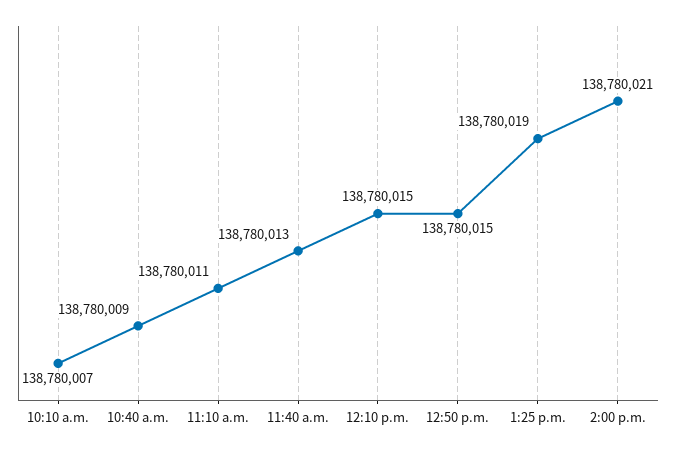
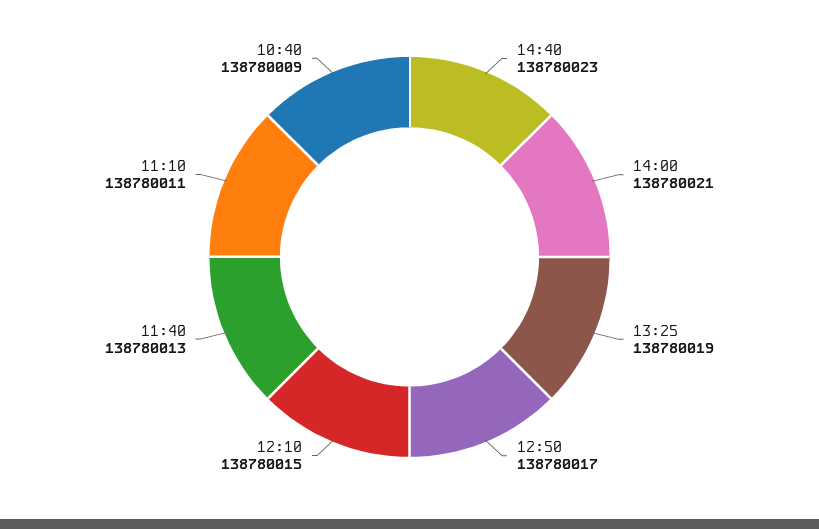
10:10 a.m.: 138780007 -> none
12:50 p.m.: 138780015 -> 138780017
14:40: none -> 138780023

